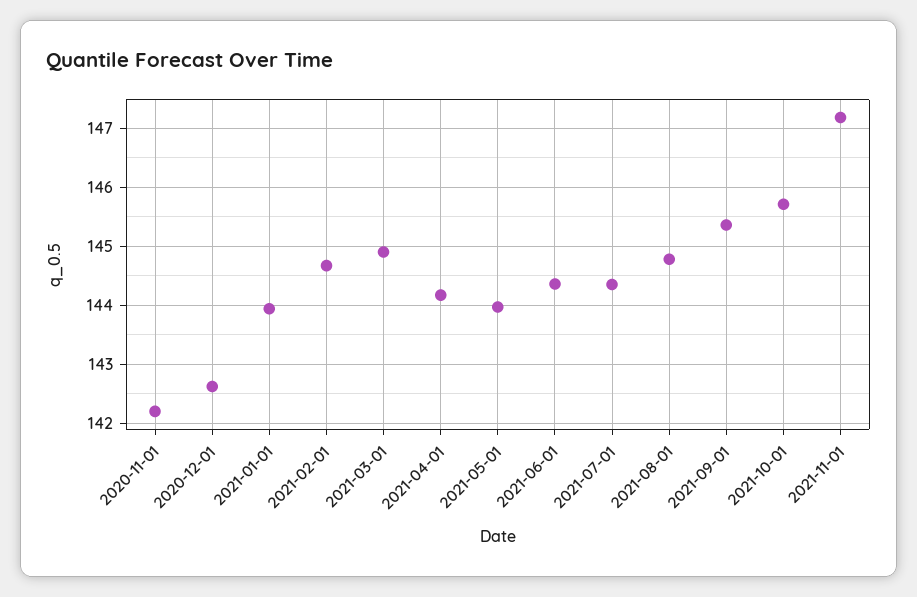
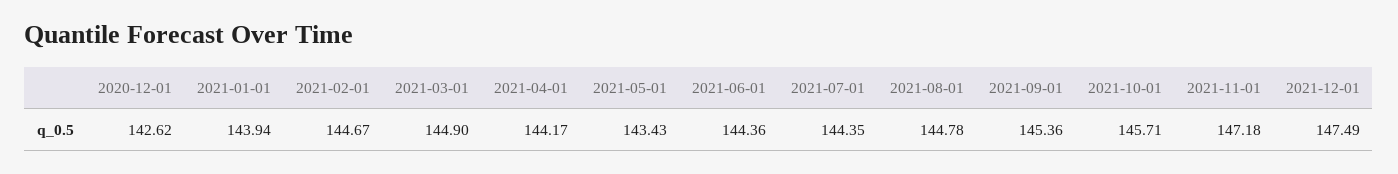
2020-11-01: 142.2 -> none
2021-05-01: 144 -> 143.43
2021-12-01: none -> 147.49

